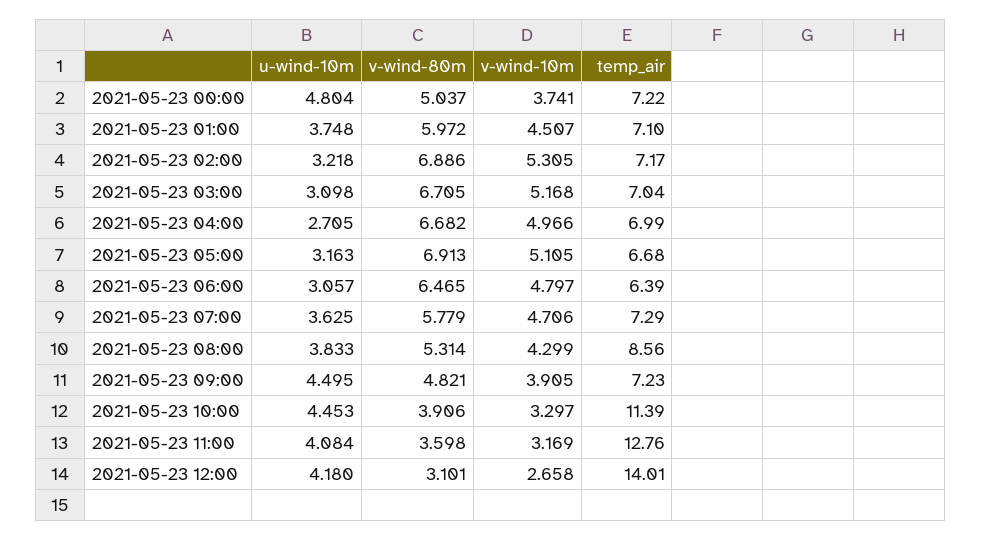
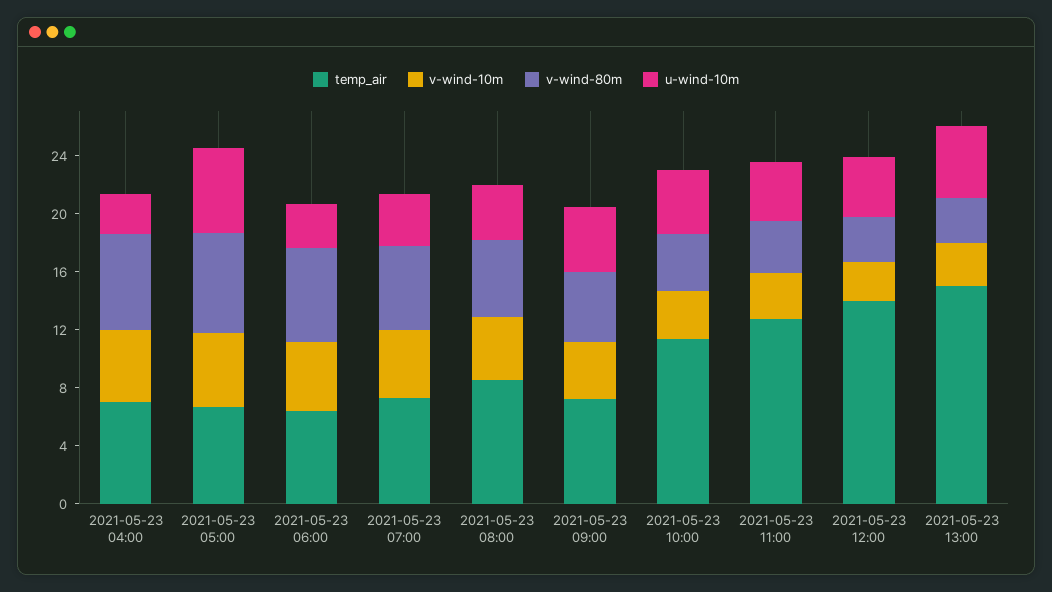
u-wind-10m, 2021-05-23 00:00: 4.804 -> none
v-wind-80m, 2021-05-23 00:00: 5.037 -> none
v-wind-10m, 2021-05-23 00:00: 3.741 -> none
temp_air, 2021-05-23 00:00: 7.22 -> none
u-wind-10m, 2021-05-23 01:00: 3.748 -> none
v-wind-80m, 2021-05-23 01:00: 5.972 -> none
v-wind-10m, 2021-05-23 01:00: 4.507 -> none
temp_air, 2021-05-23 01:00: 7.1 -> none
u-wind-10m, 2021-05-23 02:00: 3.218 -> none
v-wind-80m, 2021-05-23 02:00: 6.886 -> none
v-wind-10m, 2021-05-23 02:00: 5.305 -> none
temp_air, 2021-05-23 02:00: 7.17 -> none
u-wind-10m, 2021-05-23 03:00: 3.098 -> none
v-wind-80m, 2021-05-23 03:00: 6.705 -> none
v-wind-10m, 2021-05-23 03:00: 5.168 -> none
temp_air, 2021-05-23 03:00: 7.04 -> none
u-wind-10m, 2021-05-23 05:00: 3.163 -> 6
temp_air, 2021-05-23 13:00: none -> 15
v-wind-10m, 2021-05-23 13:00: none -> 3
v-wind-80m, 2021-05-23 13:00: none -> 3
u-wind-10m, 2021-05-23 13:00: none -> 5

